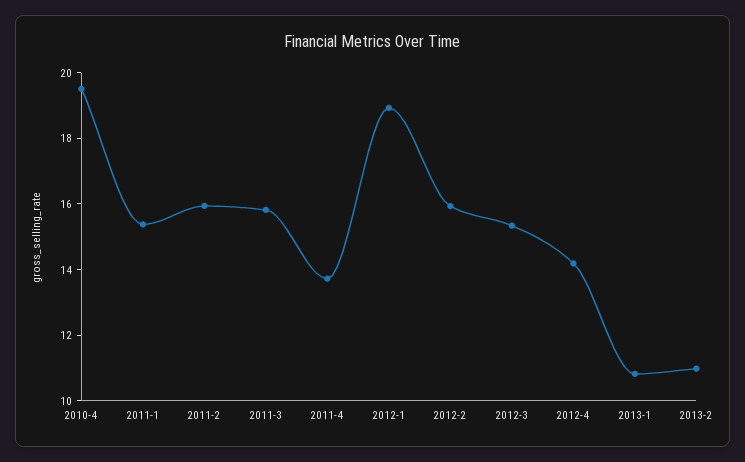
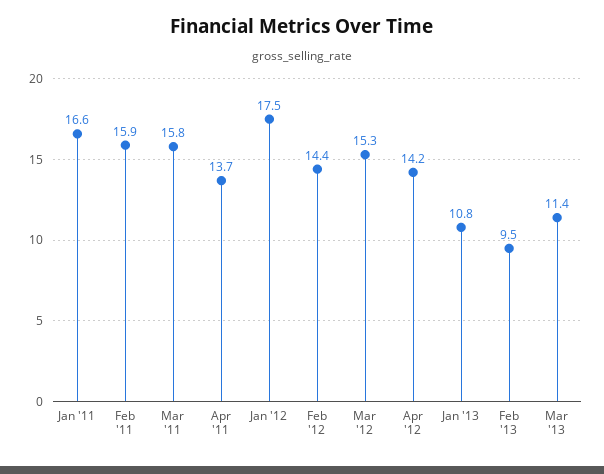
2010-4: 19.5 -> none
2011-1: 15.5 -> 16.6
2012-1: 19 -> 17.5
2012-2: 16 -> 14.4
2013-2: 11 -> 9.5
Mar '13: none -> 11.4

